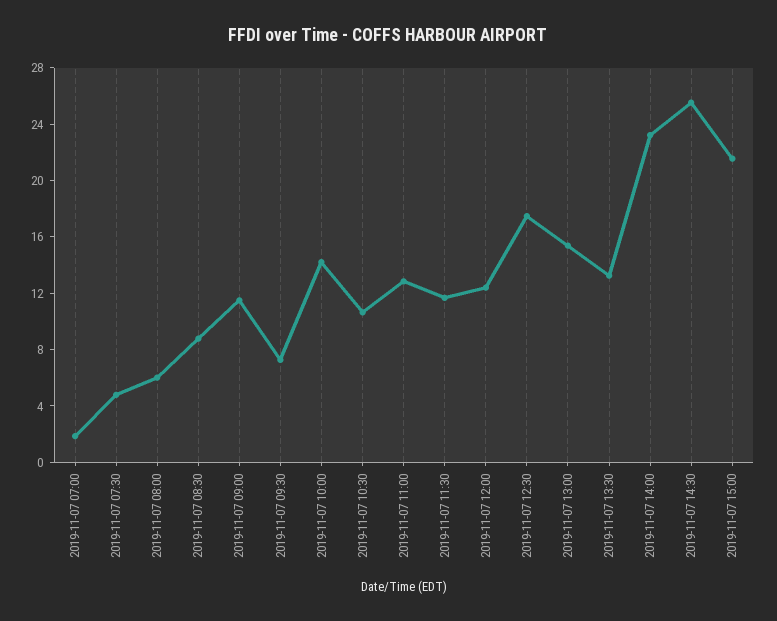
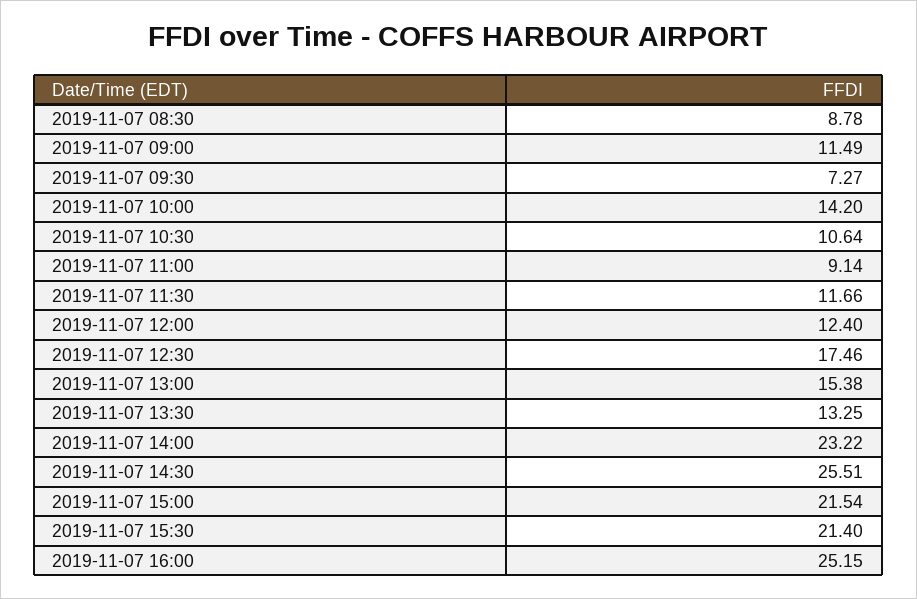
2019-11-07 07:00: 2 -> none
2019-11-07 07:30: 5 -> none
2019-11-07 08:00: 6 -> none
2019-11-07 11:00: 13 -> 9.14
2019-11-07 15:30: none -> 21.4
2019-11-07 16:00: none -> 25.15

